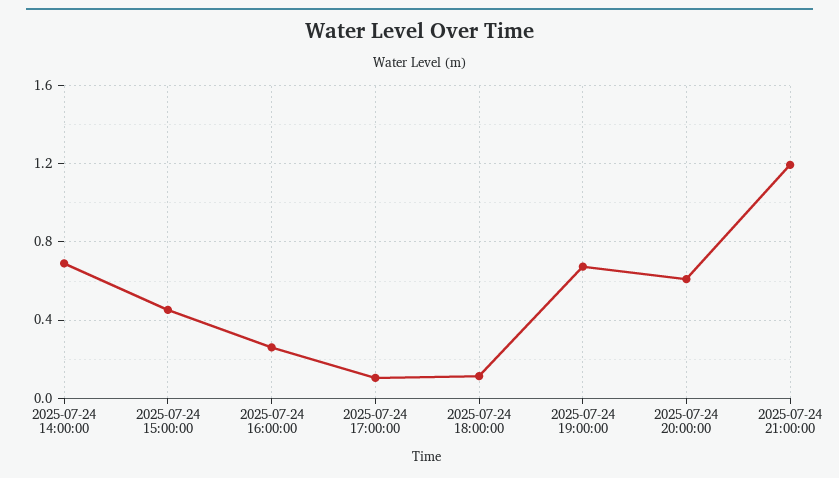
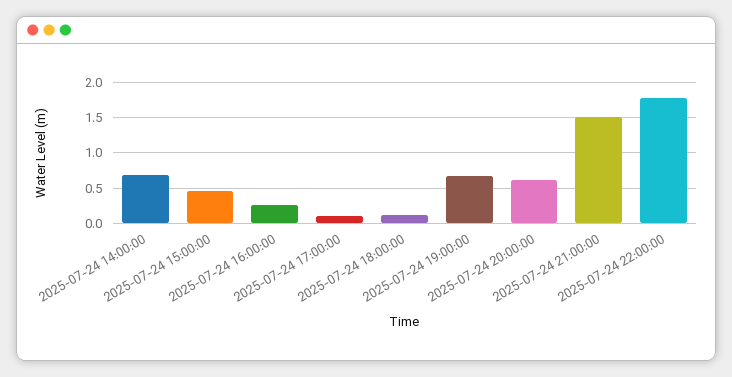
2025-07-24 21:00:00: 1.2 -> 1.5
2025-07-24 22:00:00: none -> 1.8

